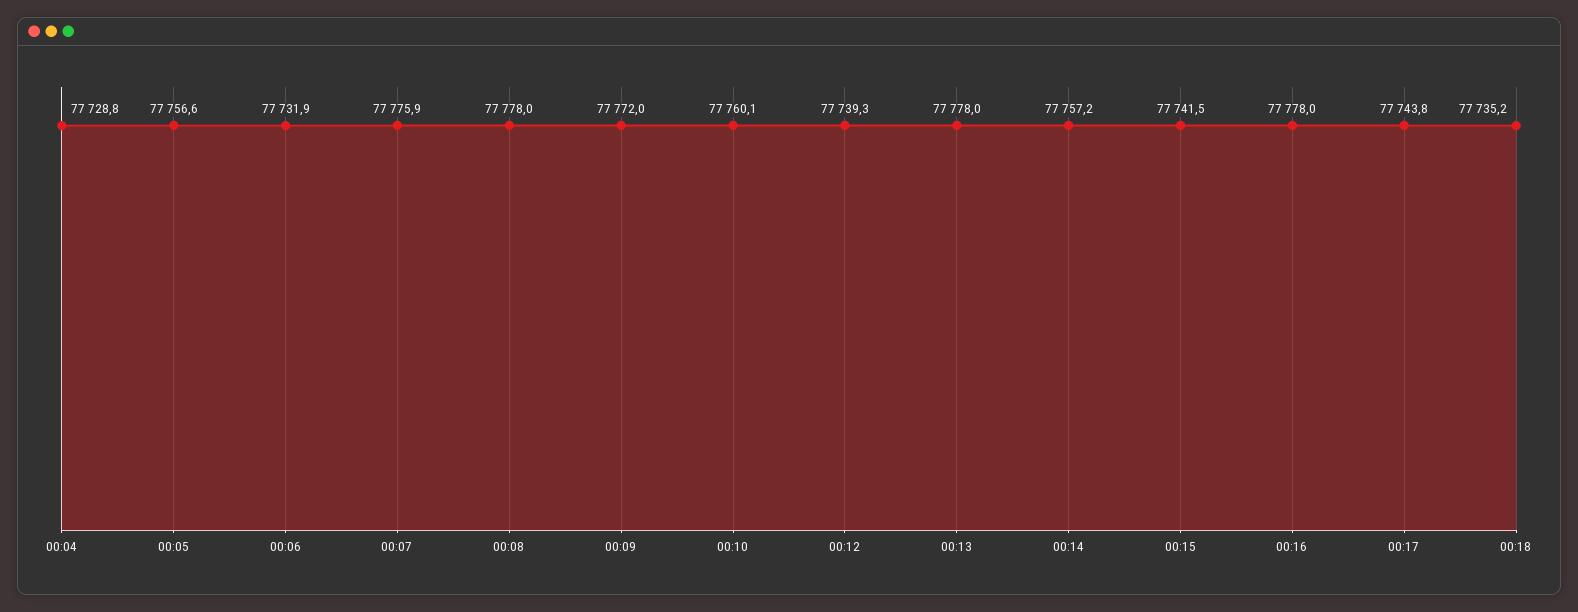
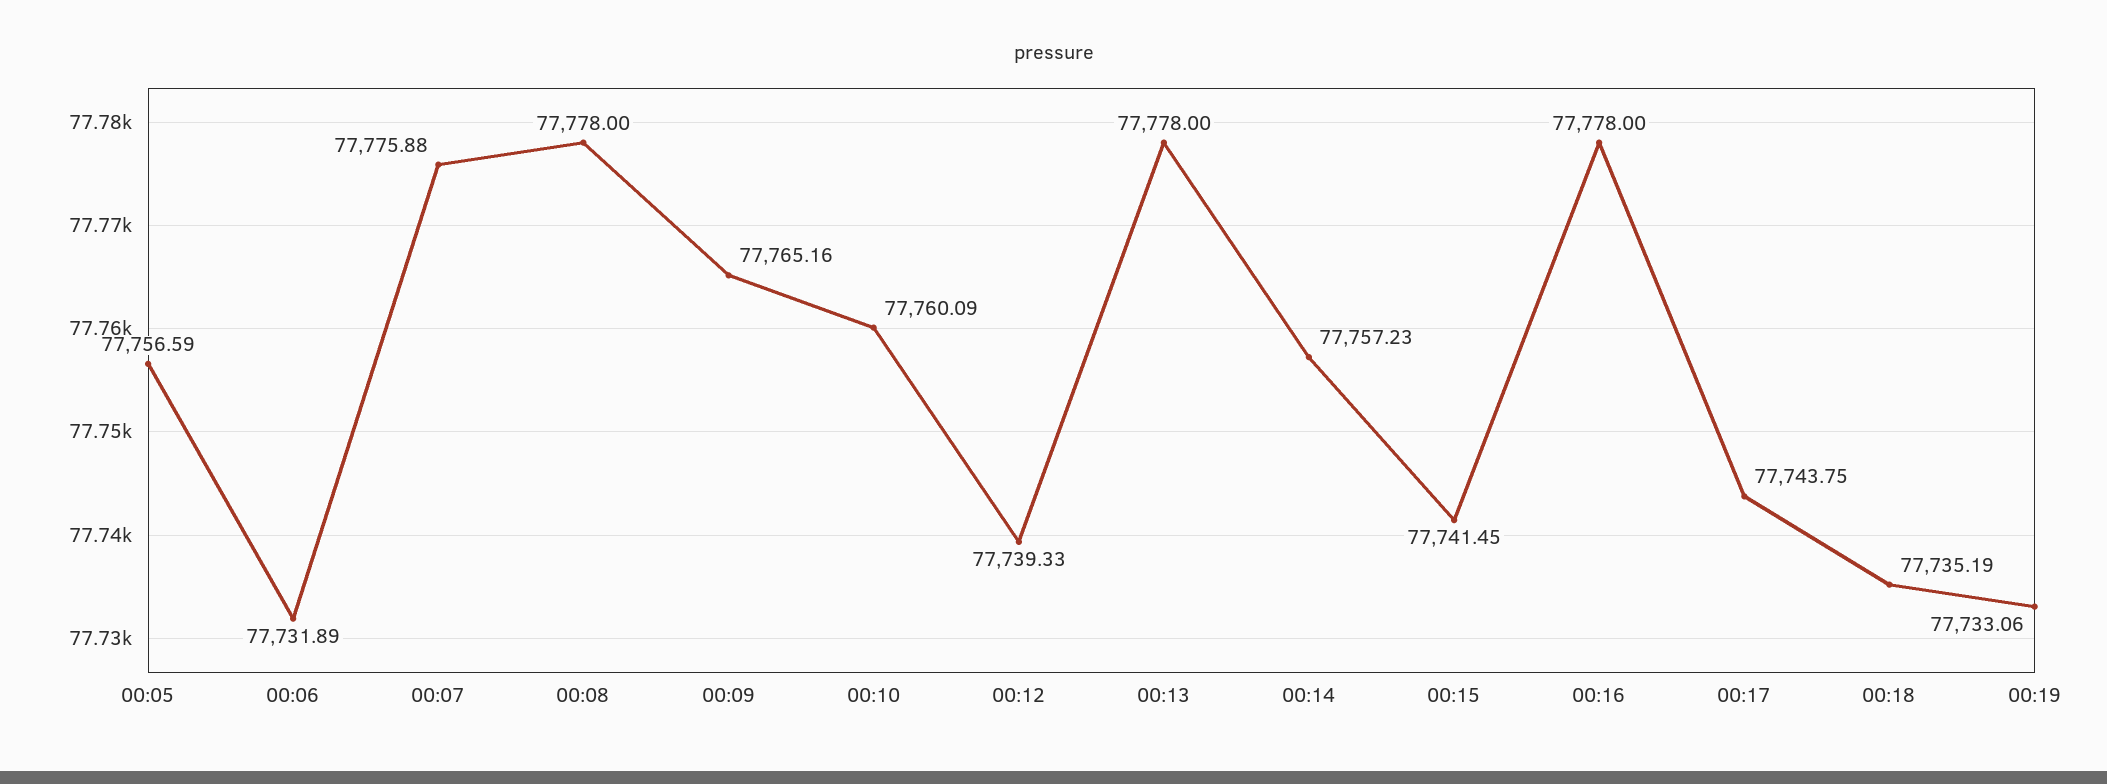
00:04: 77728.8 -> none
00:09: 77772 -> 77765.16
00:19: none -> 77733.06

